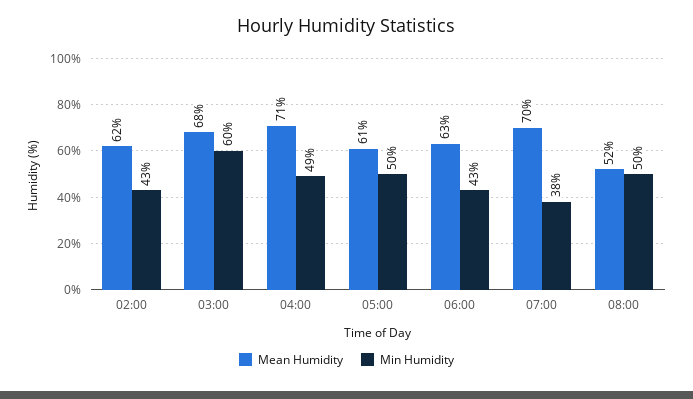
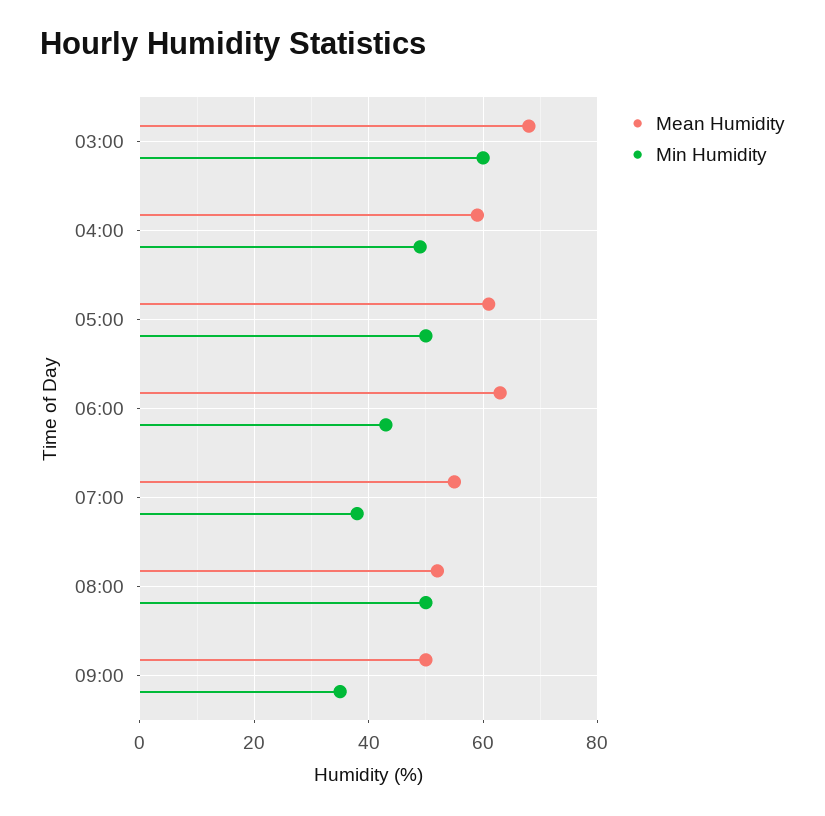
Mean Humidity, 02:00: 62 -> none
Min Humidity, 02:00: 43 -> none
Mean Humidity, 04:00: 71 -> 60
Mean Humidity, 07:00: 70 -> 55
Mean Humidity, 09:00: none -> 50
Min Humidity, 09:00: none -> 35

